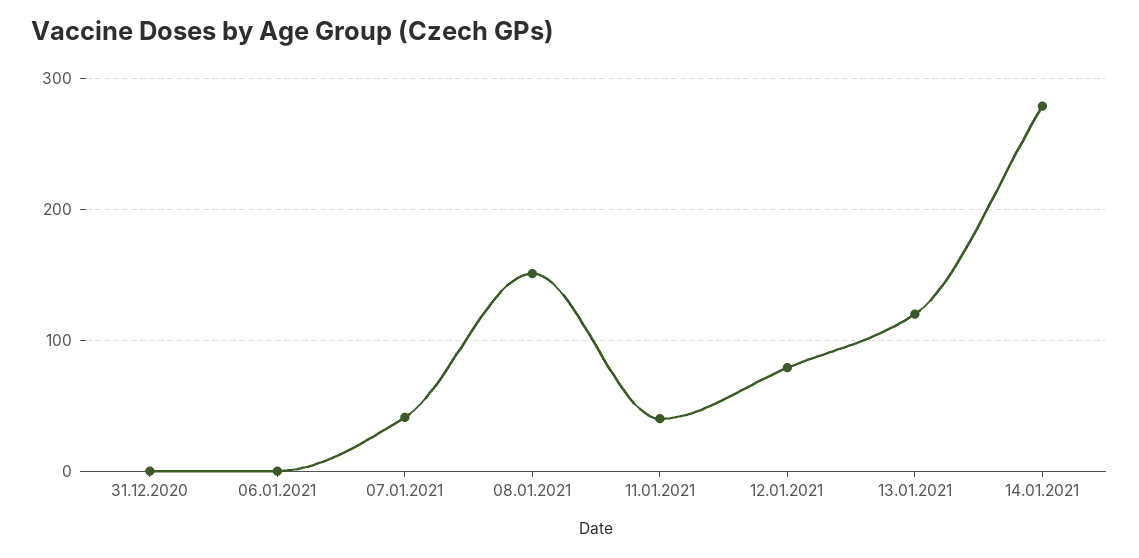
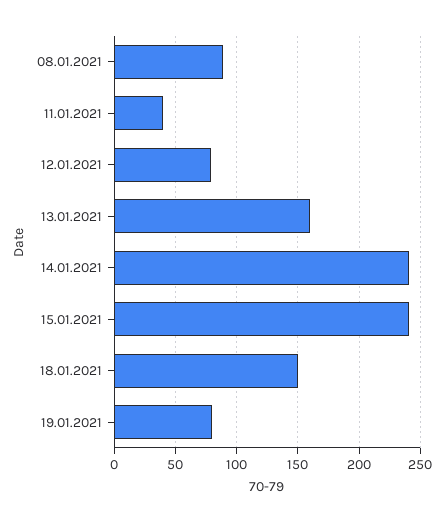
31.12.2020: 0 -> none
06.01.2021: 0 -> none
07.01.2021: 40 -> none
08.01.2021: 150 -> 90
13.01.2021: 120 -> 160
14.01.2021: 280 -> 240
15.01.2021: none -> 240
18.01.2021: none -> 150
19.01.2021: none -> 80

